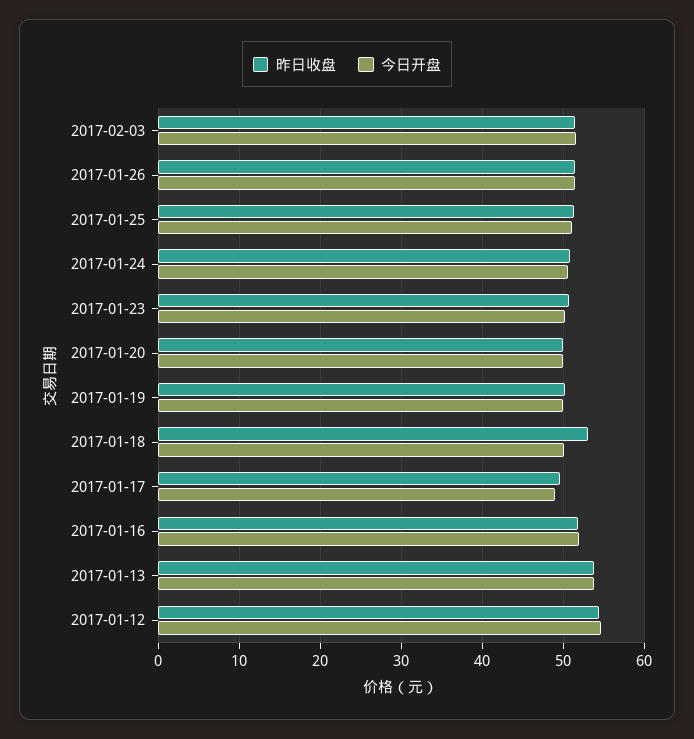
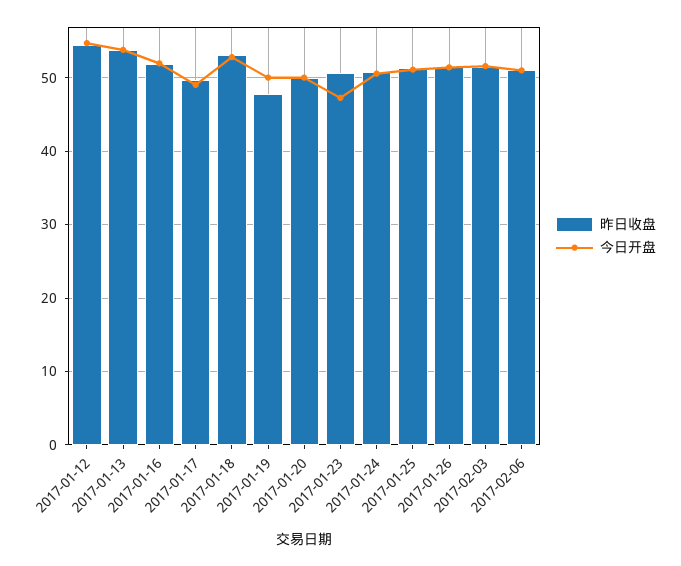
今日开盘, 2017-01-23: 50 -> 47
昨日收盘, 2017-01-19: 50 -> 48
今日开盘, 2017-01-18: 50 -> 53
昨日收盘, 2017-02-06: none -> 51
今日开盘, 2017-02-06: none -> 51

